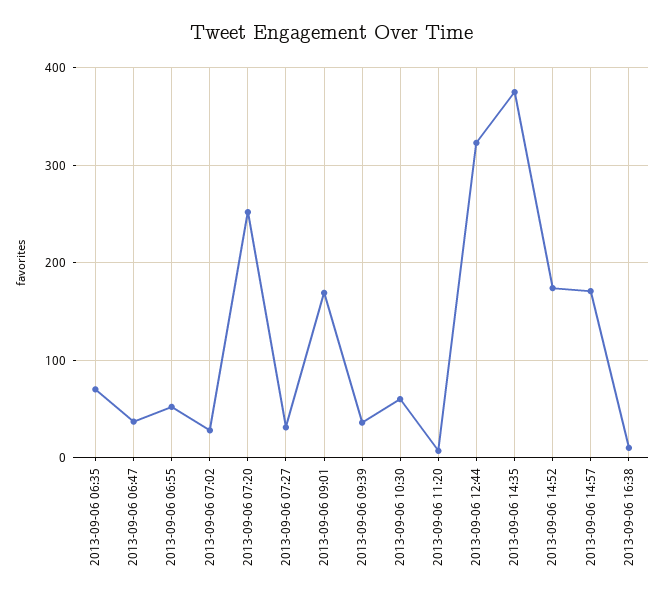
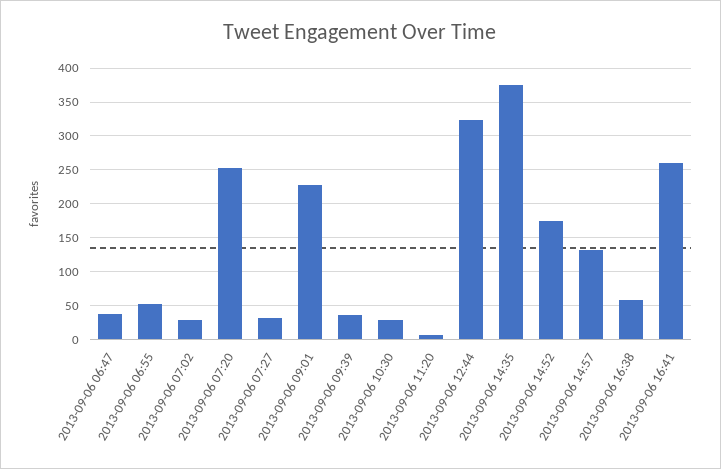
2013-09-06 06:35: 70 -> none
2013-09-06 09:01: 170 -> 230
2013-09-06 10:30: 60 -> 30
2013-09-06 14:57: 170 -> 130
2013-09-06 16:38: 10 -> 60
2013-09-06 16:41: none -> 260

